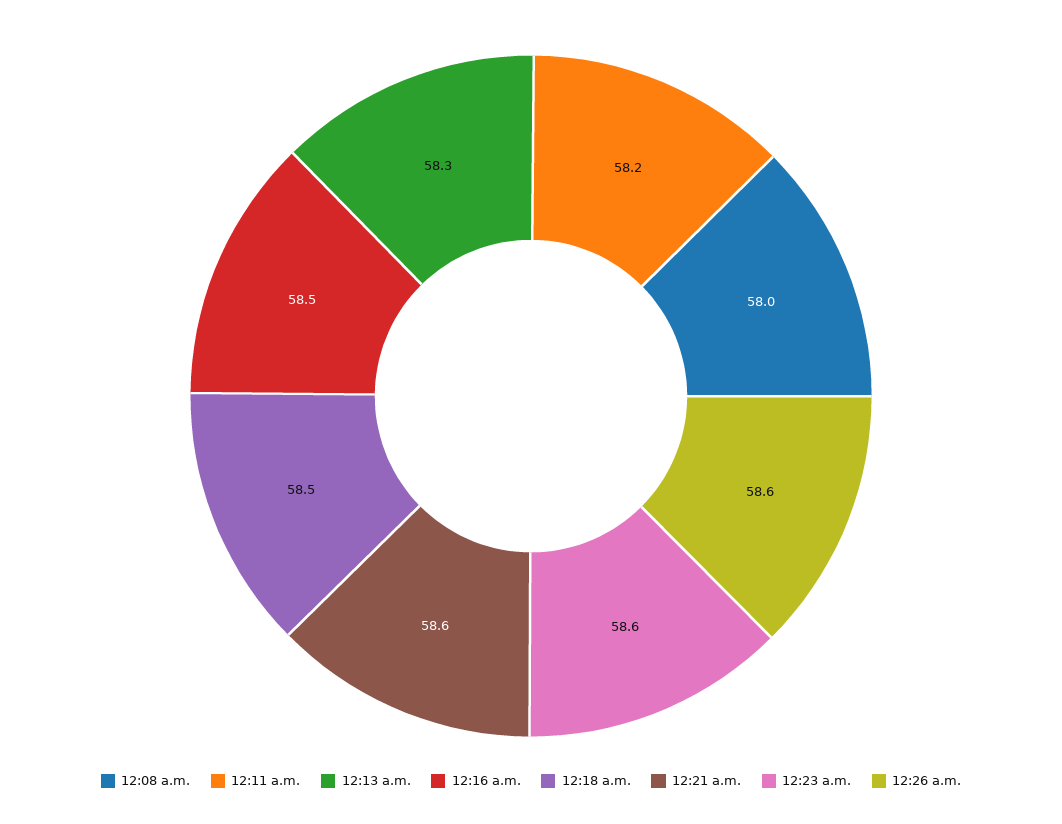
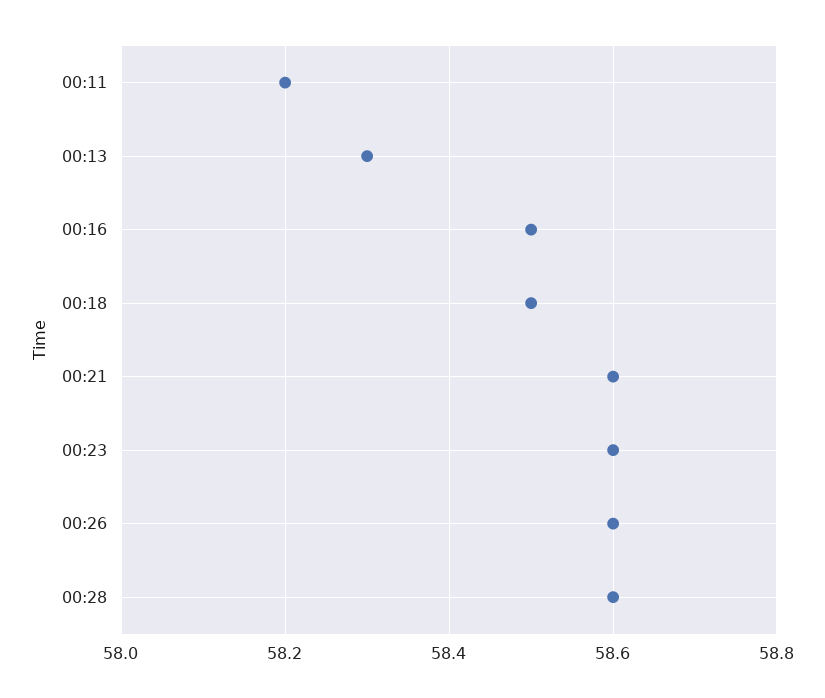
12:08 a.m.: 58 -> none
00:28: none -> 58.6

